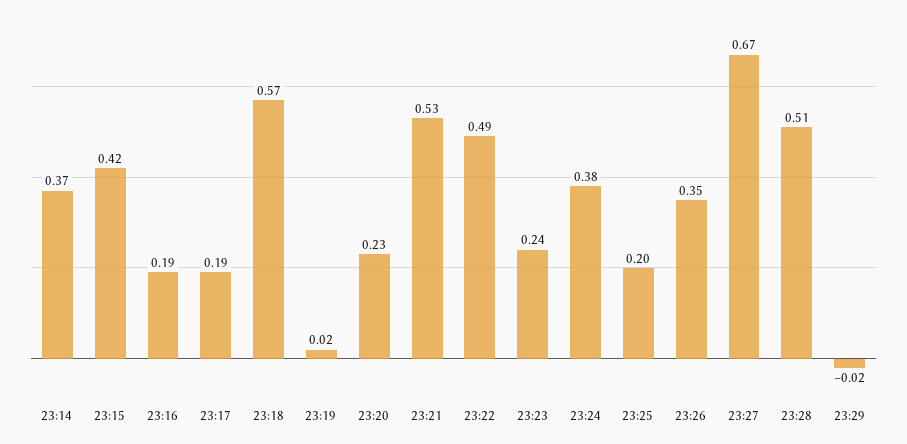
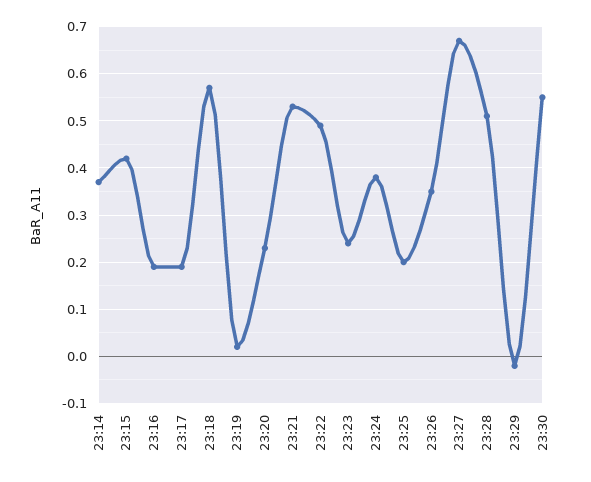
23:30: none -> 0.55

